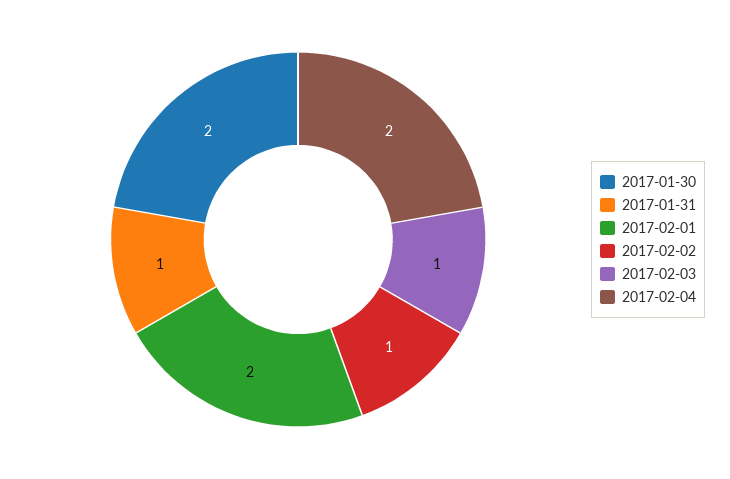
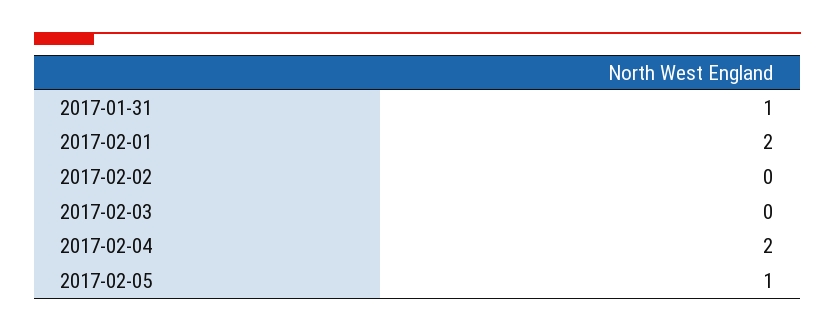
2017-01-30: 2 -> none
2017-02-02: 1 -> 0
2017-02-03: 1 -> 0
2017-02-05: none -> 1

